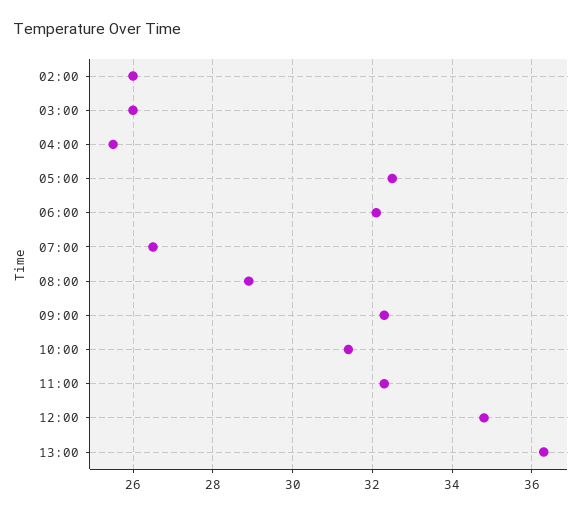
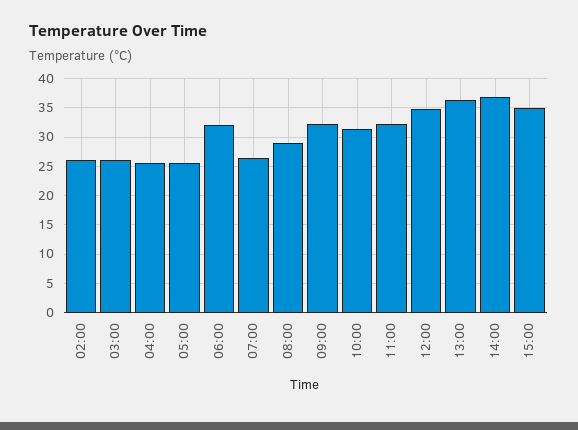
05:00: 32.5 -> 25
14:00: none -> 37.5
15:00: none -> 35

